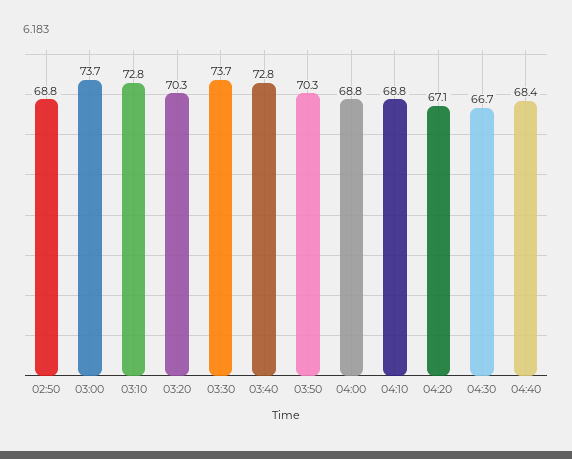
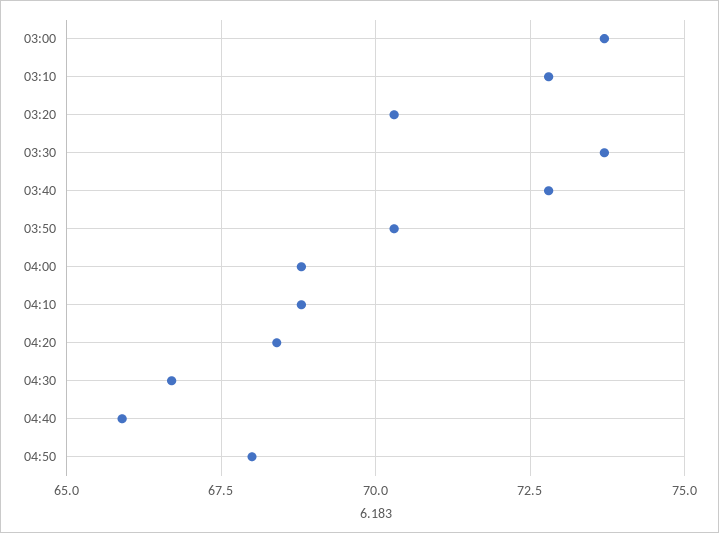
02:50: 68.8 -> none
04:20: 67.1 -> 68.5
04:40: 68.4 -> 66
04:50: none -> 68

